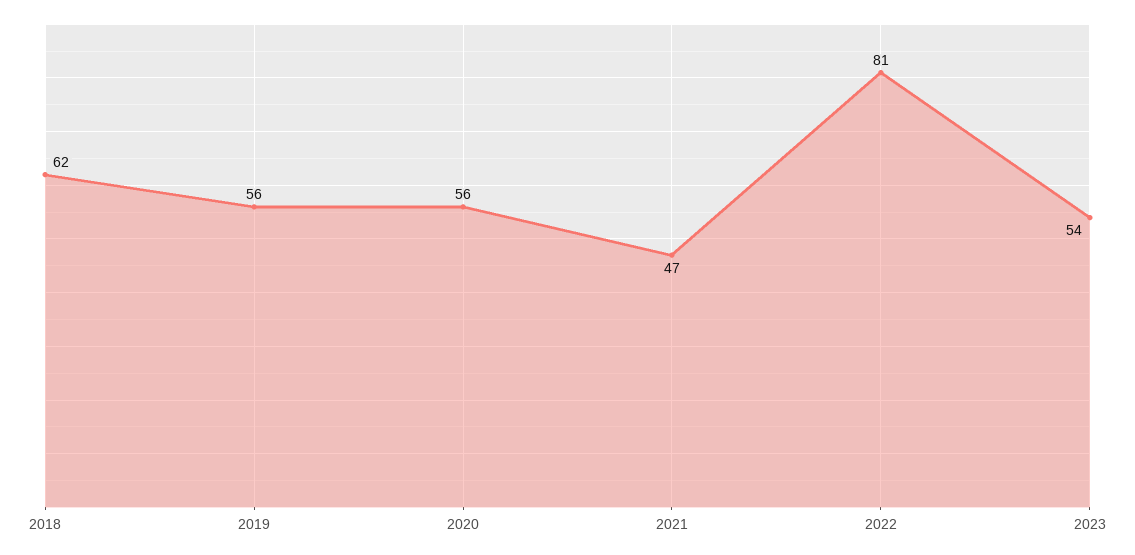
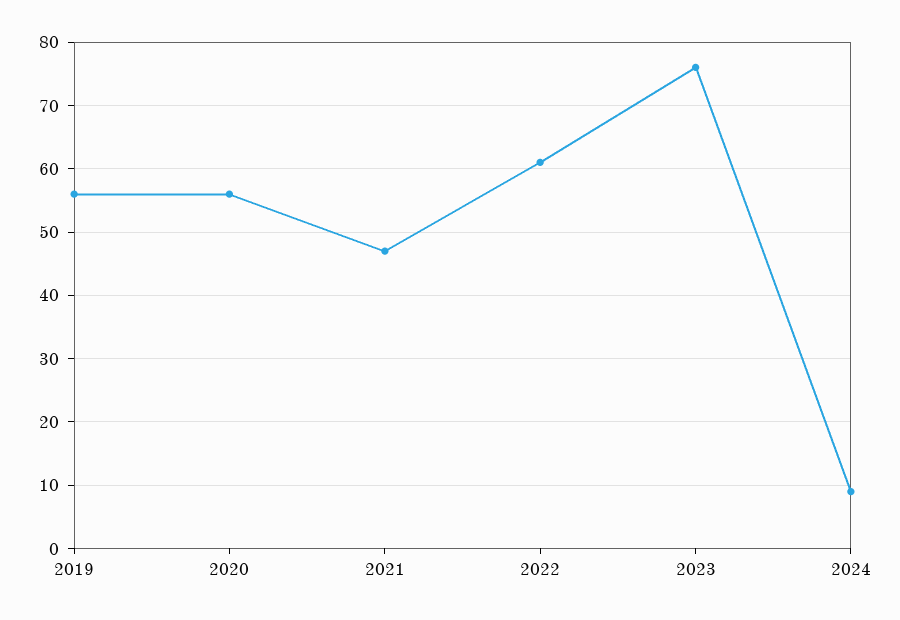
2018: 62 -> none
2022: 81 -> 61
2023: 54 -> 76
2024: none -> 9

